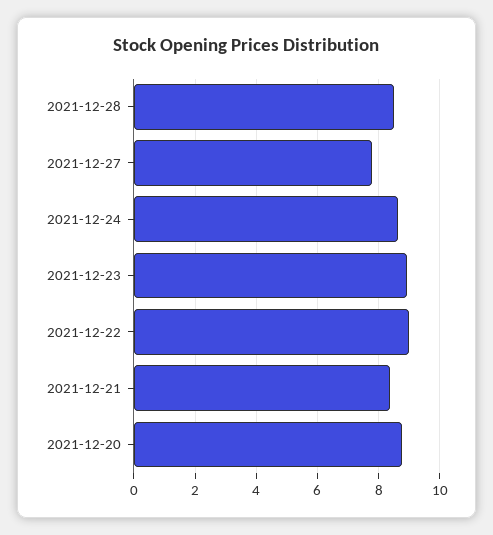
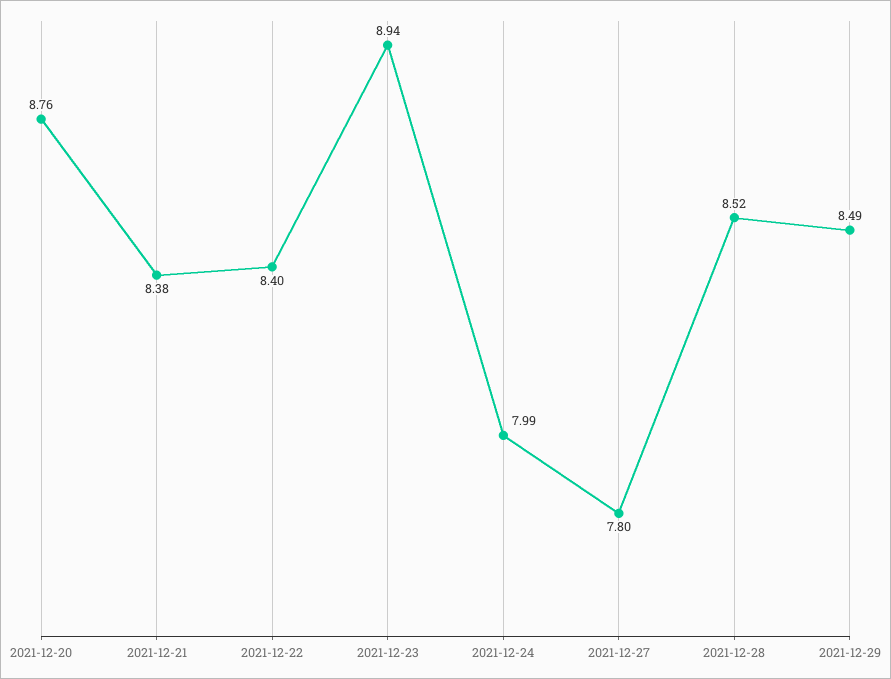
2021-12-24: 8.6 -> 7.99
2021-12-22: 9 -> 8.4
2021-12-29: none -> 8.49

